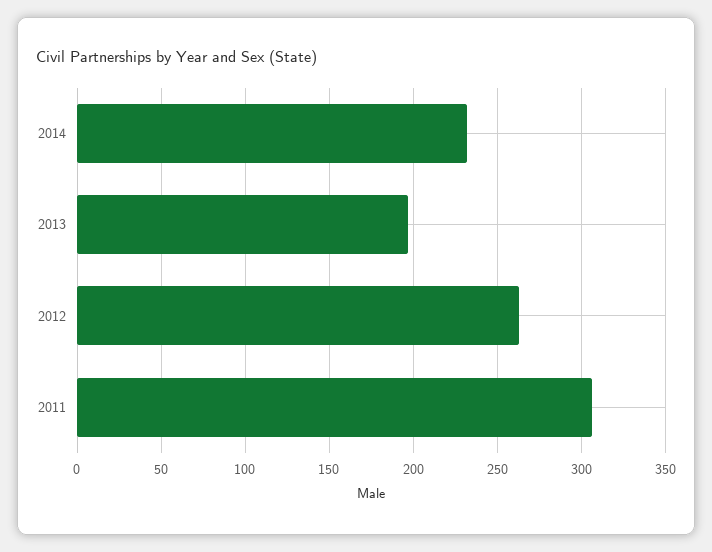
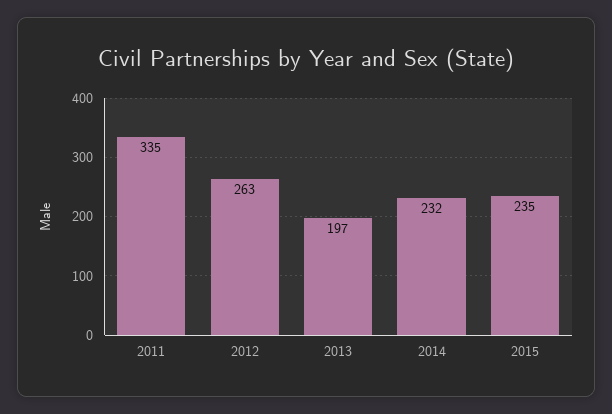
2011: 305 -> 335
2015: none -> 235

